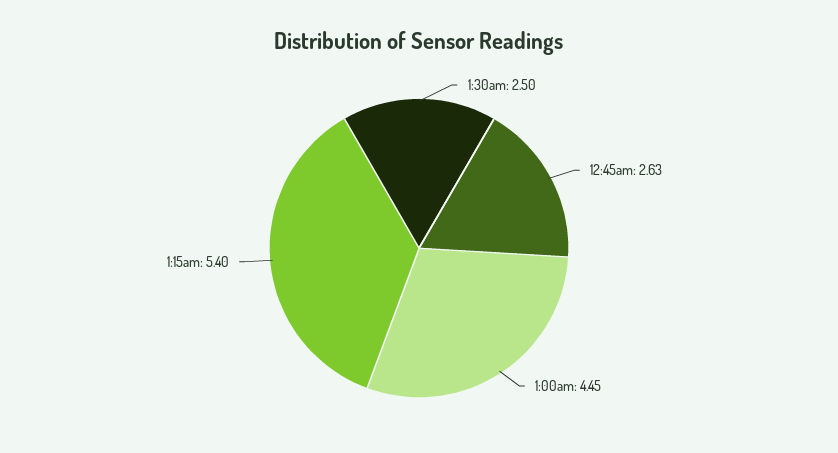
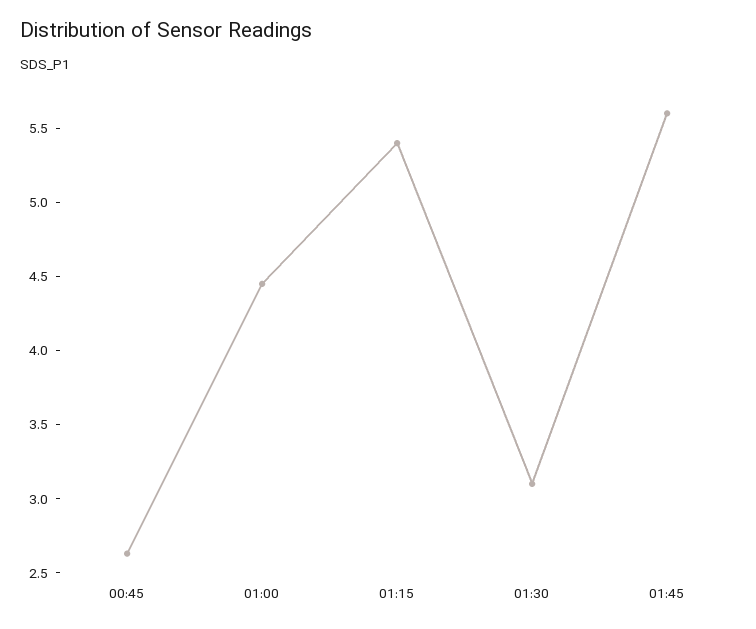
1:30am: 2.5 -> 3.1
01:45: none -> 5.6

